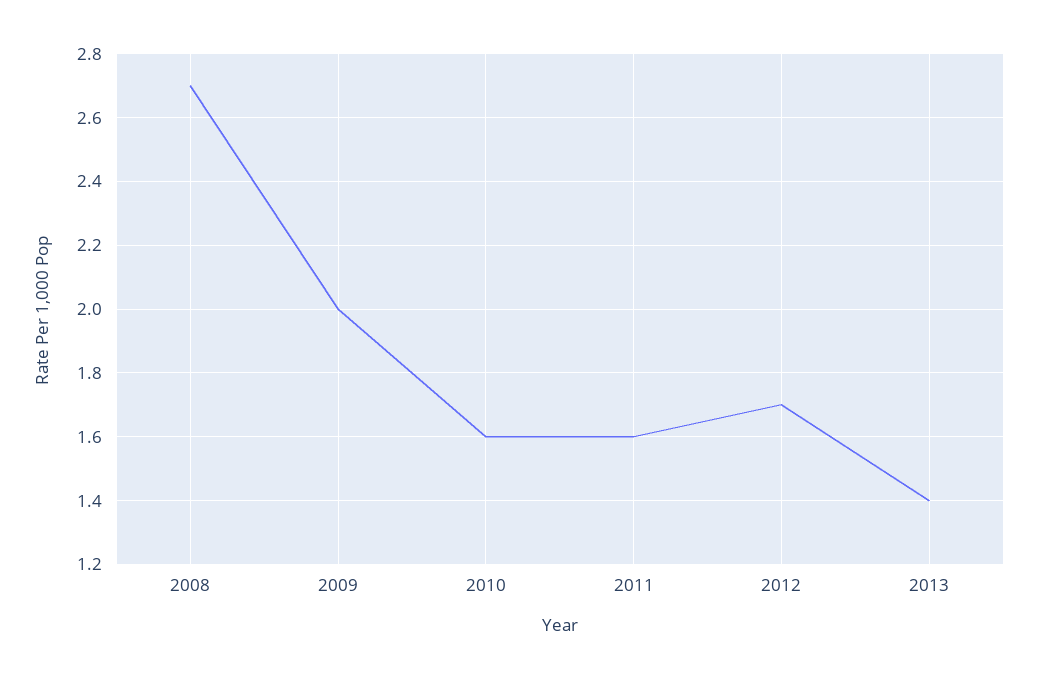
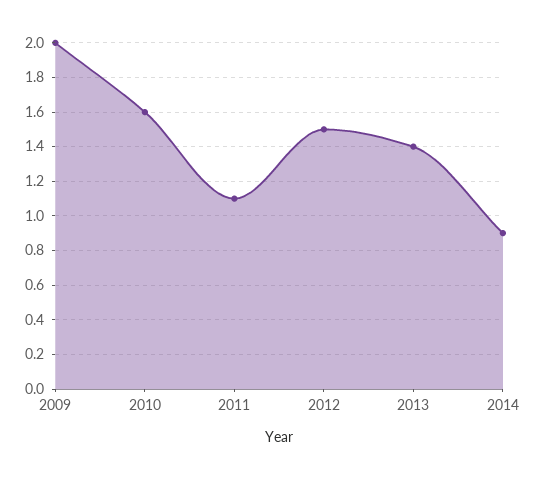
2008: 2.7 -> none
2011: 1.6 -> 1.1
2012: 1.7 -> 1.5
2014: none -> 0.9

